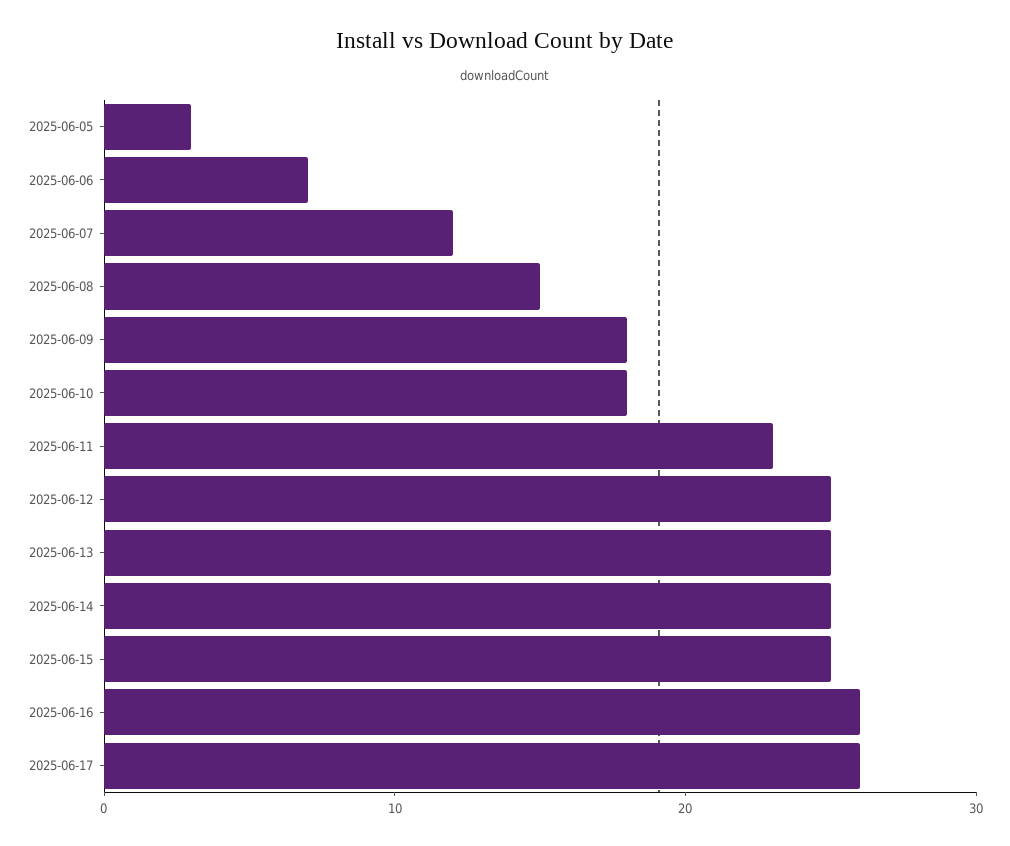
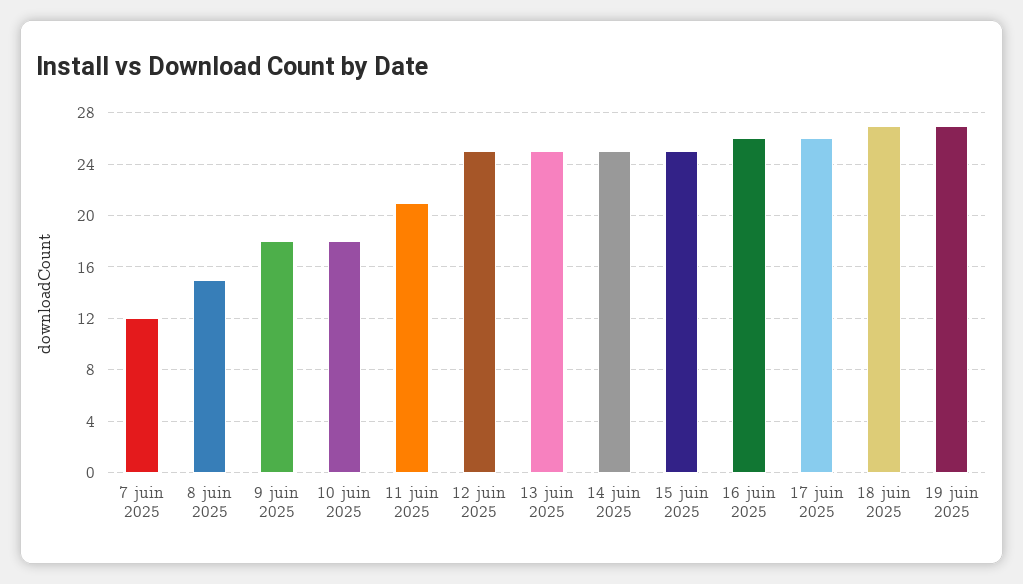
2025-06-05: 3 -> none
2025-06-06: 7 -> none
2025-06-11: 23 -> 21
18 juin 2025: none -> 27
19 juin 2025: none -> 27

